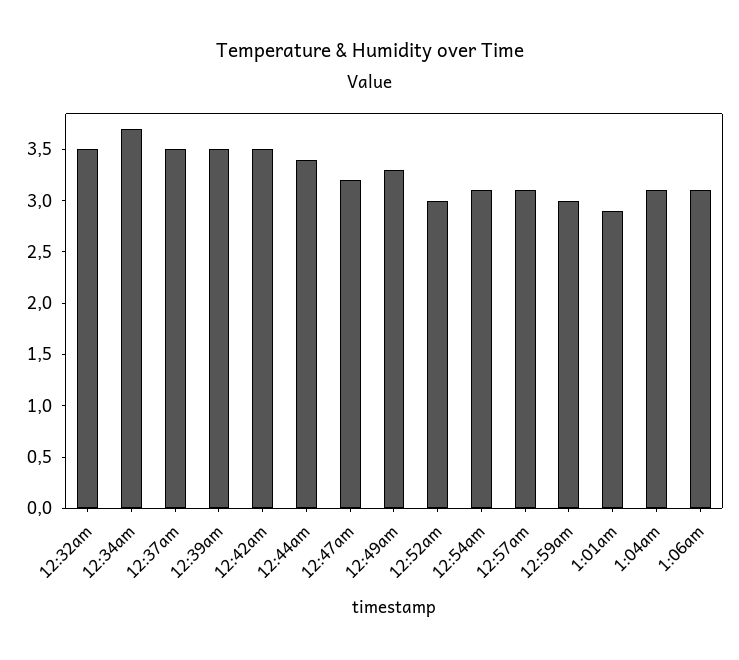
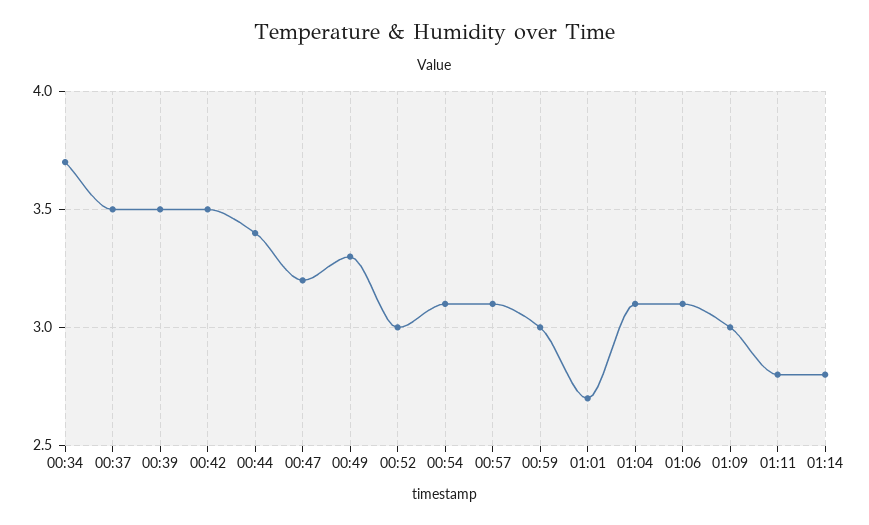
12:32am: 3.5 -> none
1:01am: 2.9 -> 2.7
01:09: none -> 3
01:11: none -> 2.8
01:14: none -> 2.8

